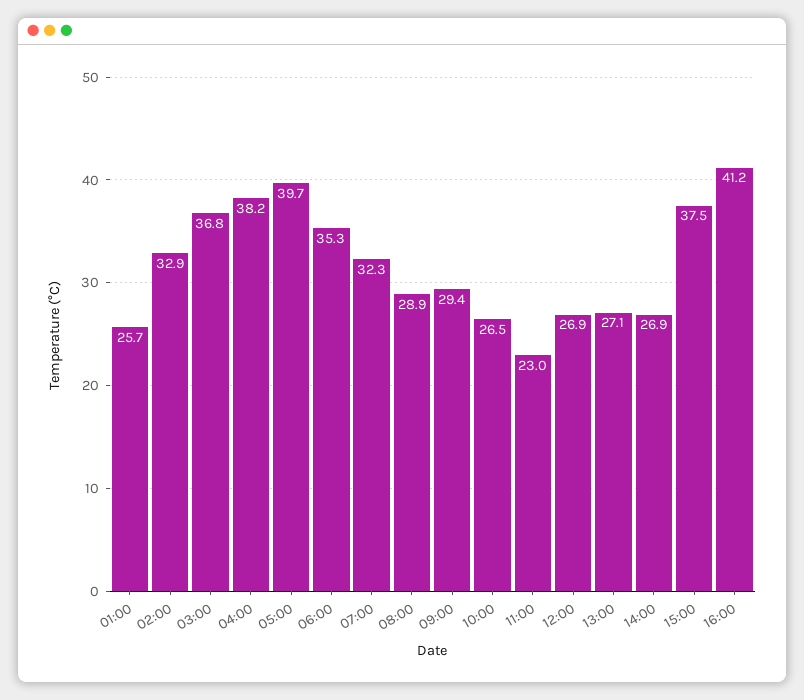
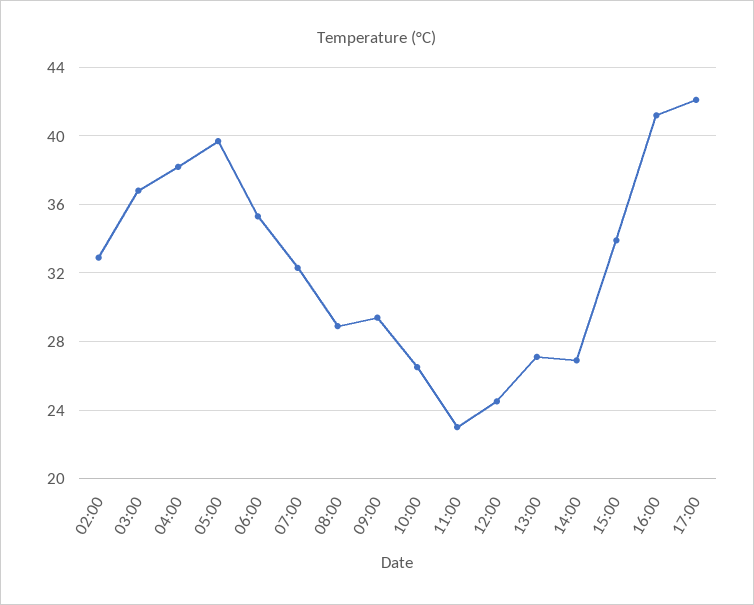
01:00: 25.7 -> none
12:00: 26.9 -> 24.5
15:00: 37.5 -> 34
17:00: none -> 42

